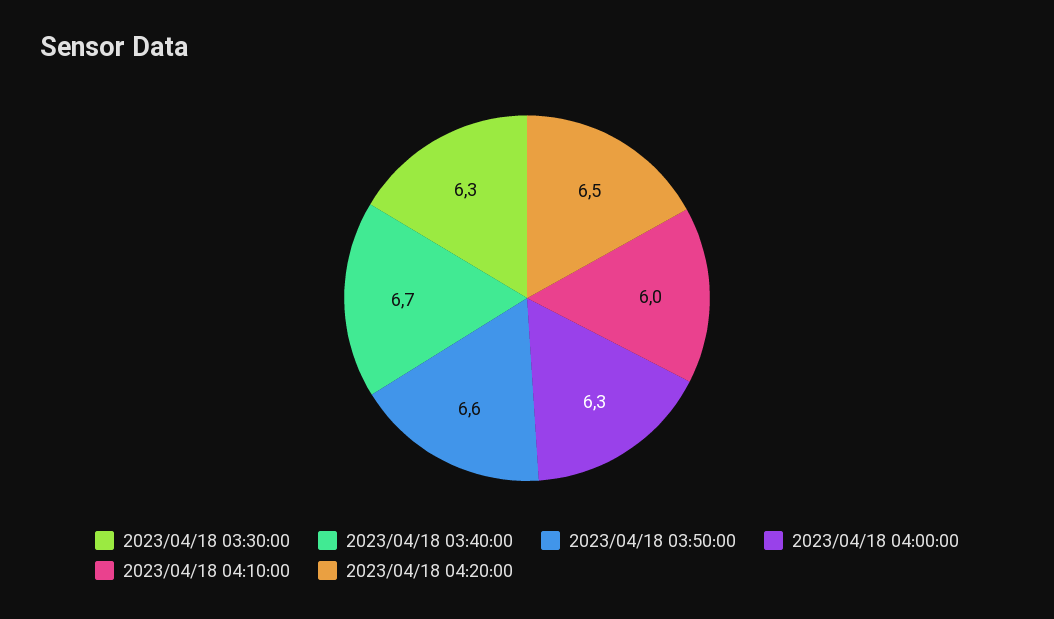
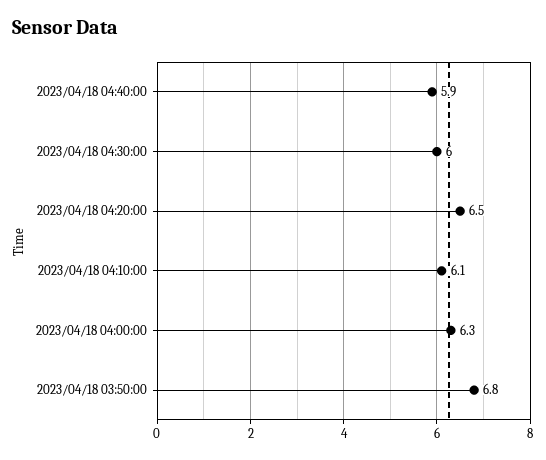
2023/04/18 03:30:00: 6.3 -> none
2023/04/18 03:40:00: 6.7 -> none
2023/04/18 03:50:00: 6.6 -> 6.8
2023/04/18 04:10:00: 6 -> 6.1
2023/04/18 04:40:00: none -> 5.9
2023/04/18 04:30:00: none -> 6

